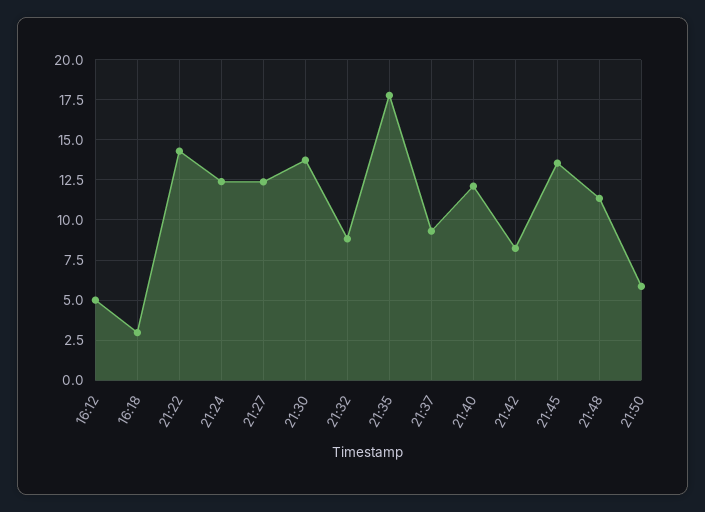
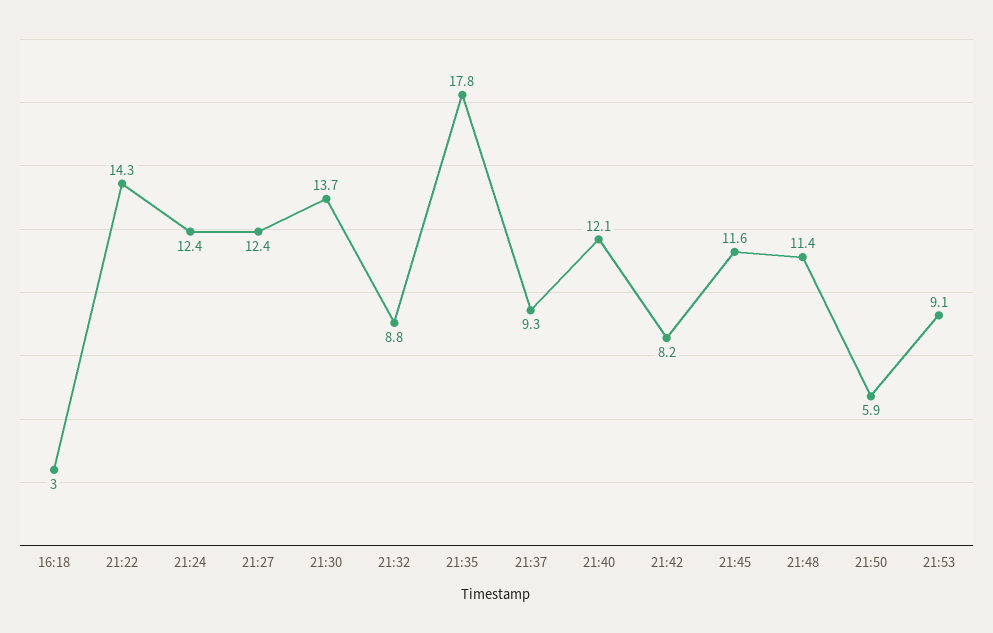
16:12: 5 -> none
21:45: 13.5 -> 11.6
21:53: none -> 9.1

